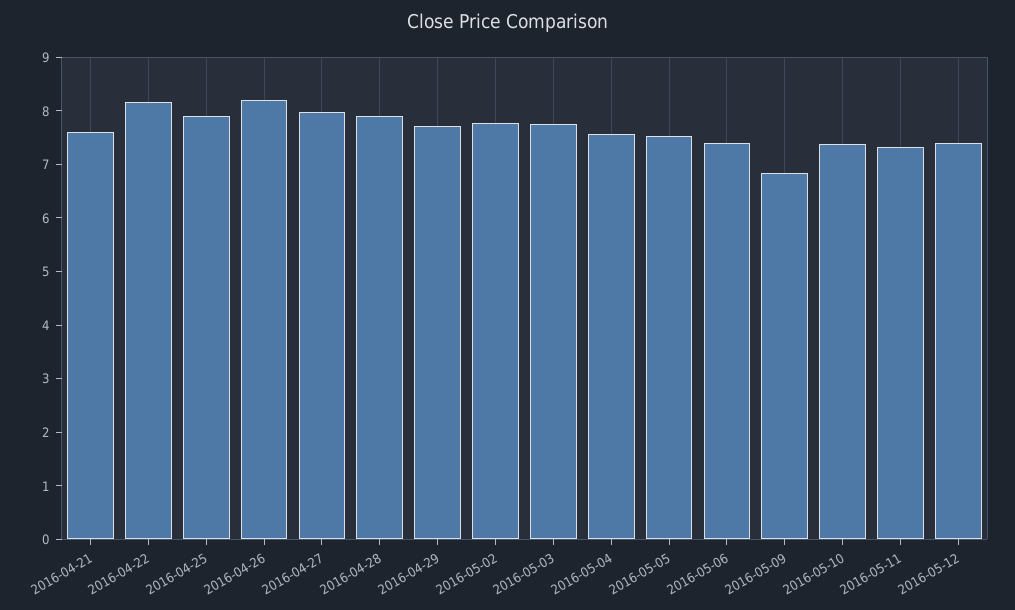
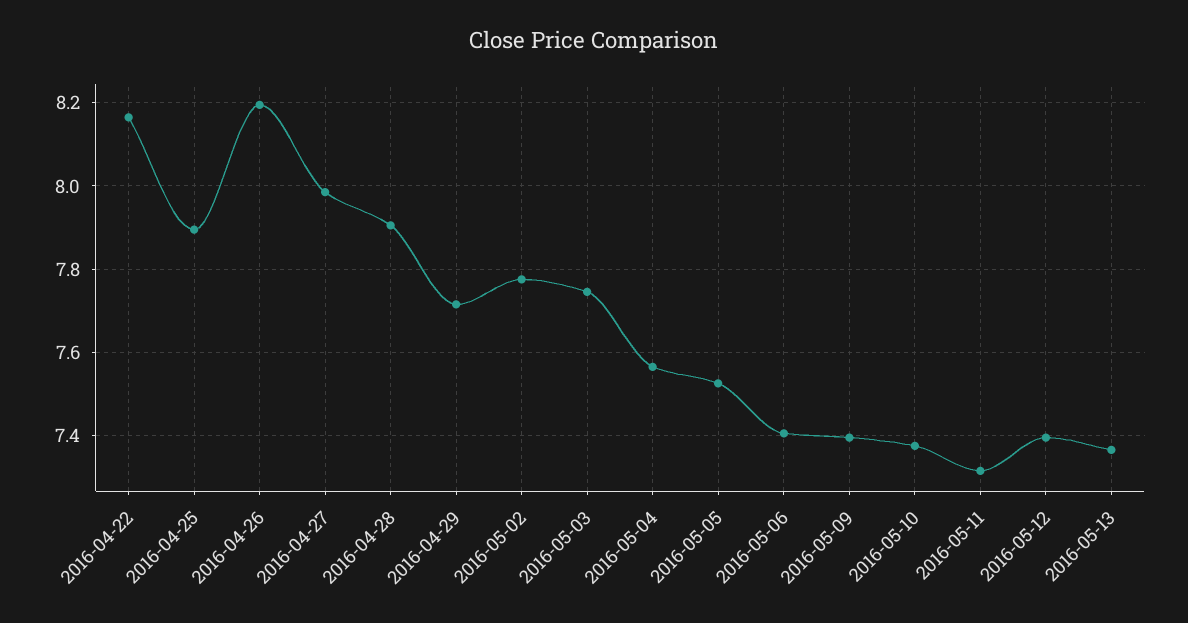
2016-04-21: 7.6 -> none
2016-05-09: 6.8 -> 7.4
2016-05-13: none -> 7.36

